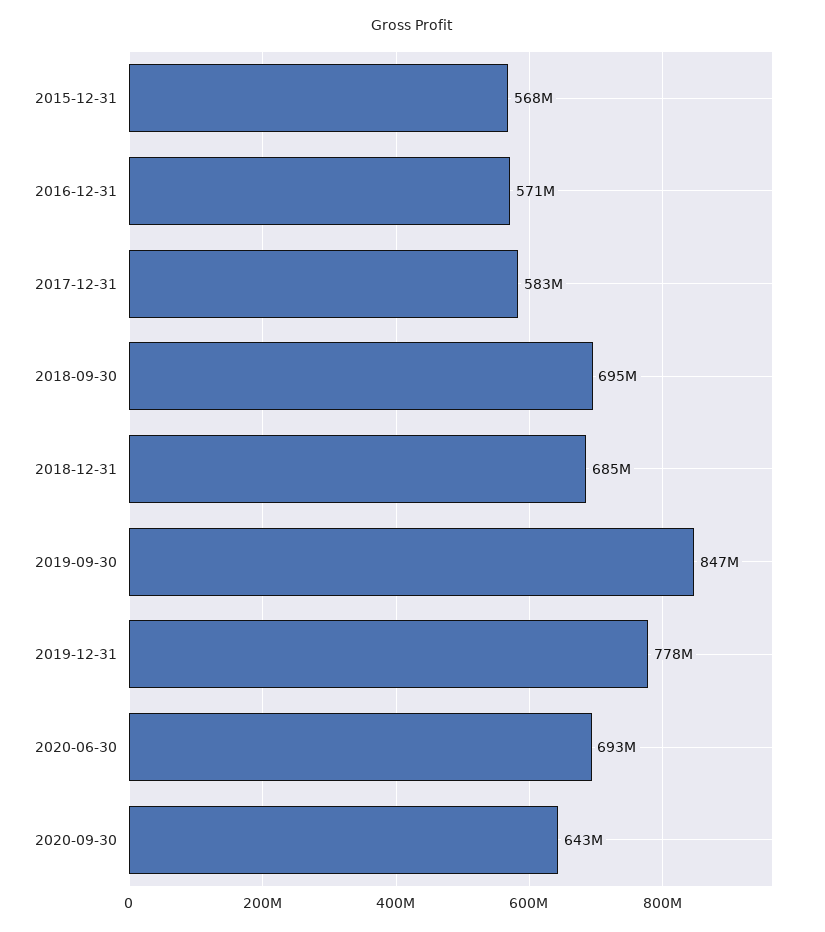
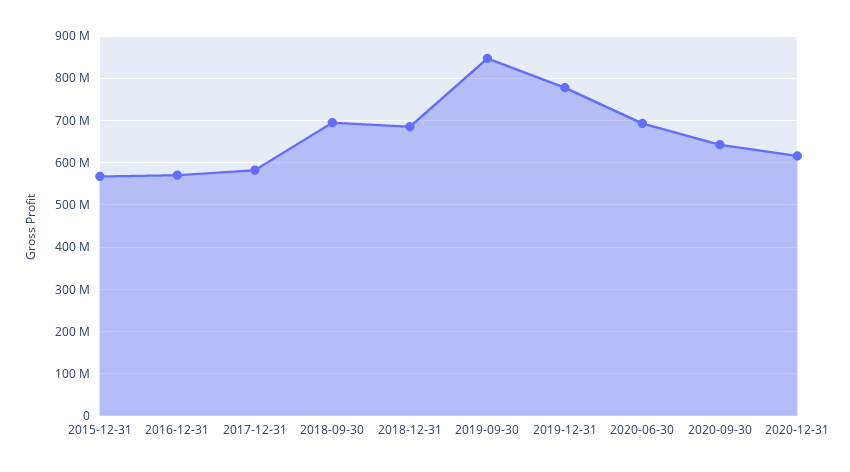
2020-12-31: none -> 620000000

